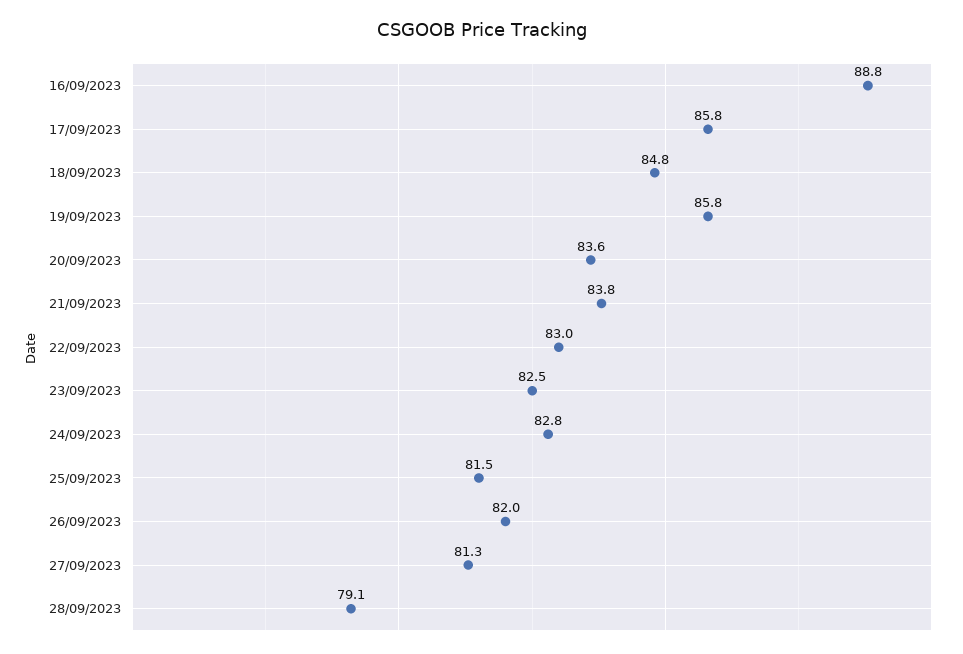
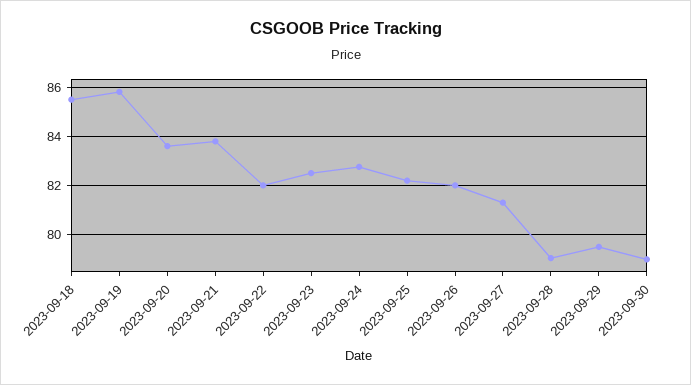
16/09/2023: 88.8 -> none
17/09/2023: 85.8 -> none
18/09/2023: 84.8 -> 85.5
22/09/2023: 83 -> 82
25/09/2023: 81.5 -> 82.25
2023-09-29: none -> 79.5
2023-09-30: none -> 79

